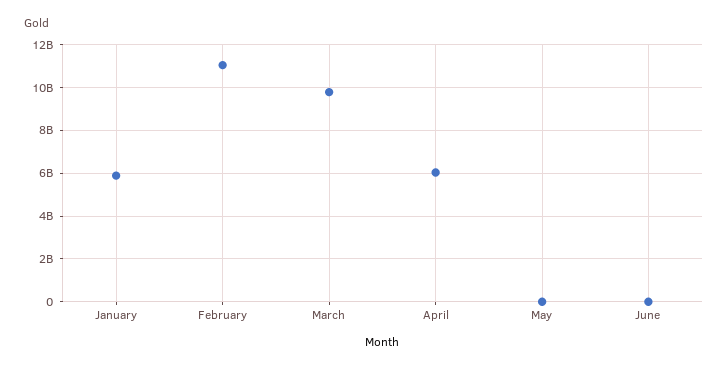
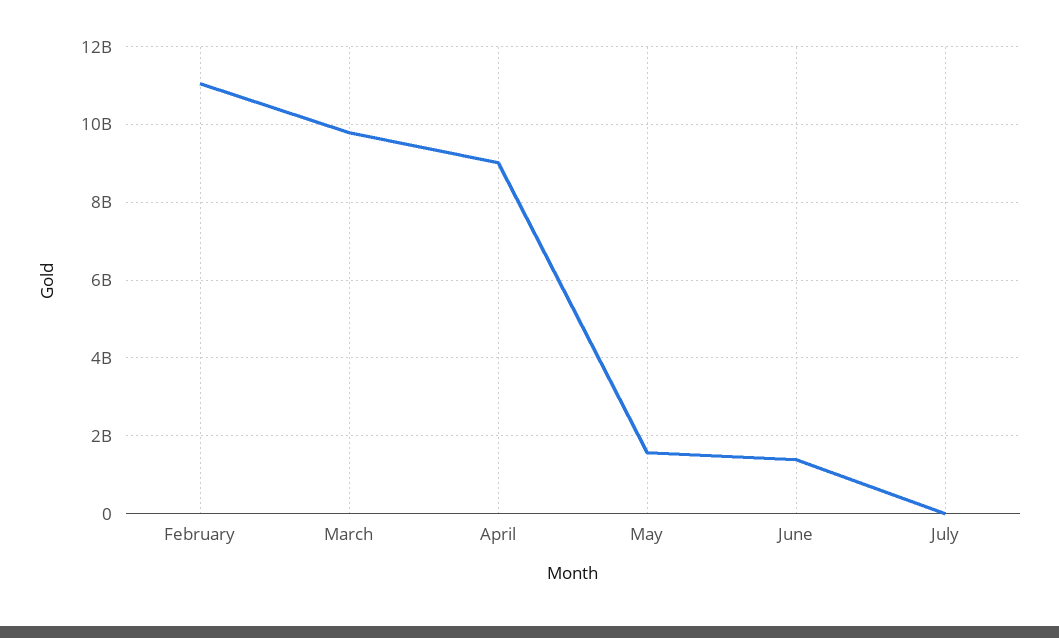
January: 6000000000 -> none
April: 6000000000 -> 9000000000
May: 0 -> 1600000000
June: 0 -> 1400000000
July: none -> 0

